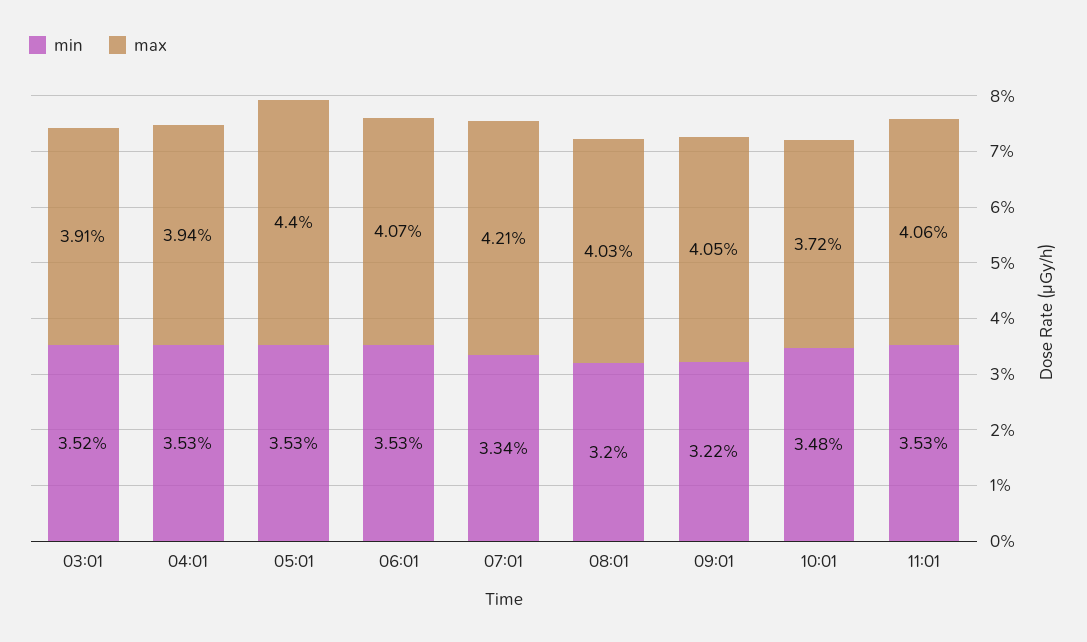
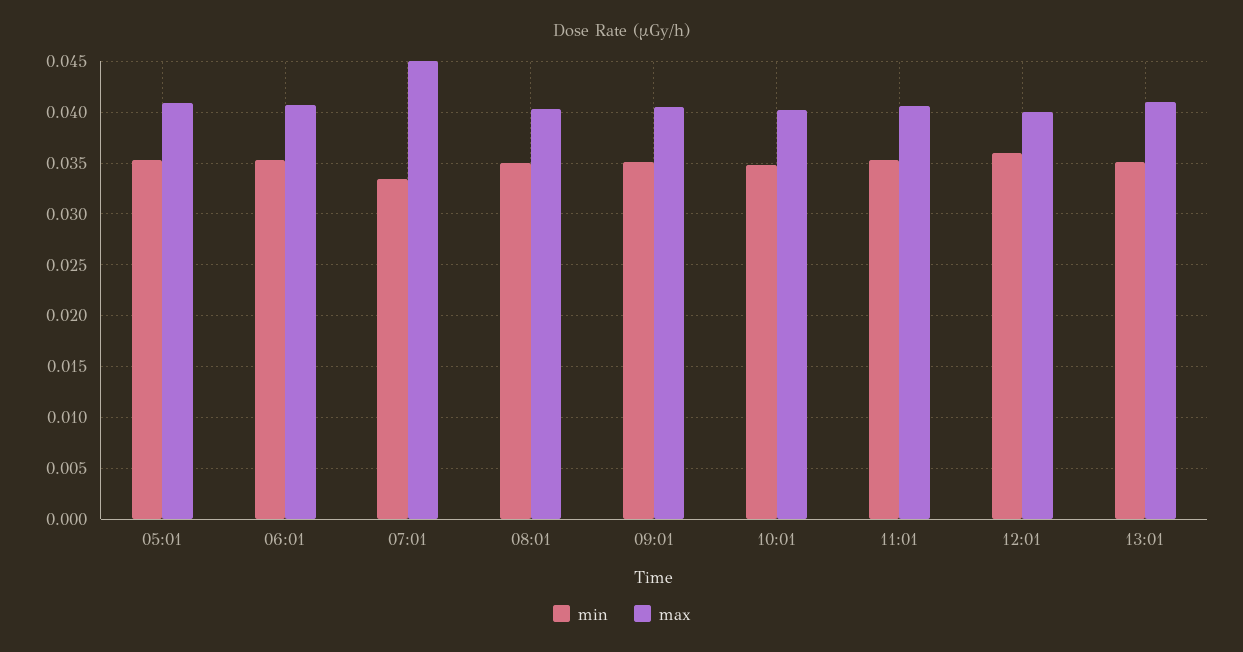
min, 03:01: 0.0352 -> none
max, 03:01: 0.0391 -> none
min, 04:01: 0.0353 -> none
max, 04:01: 0.0394 -> none
max, 05:01: 0.044 -> 0.041
max, 07:01: 0.0421 -> 0.045
min, 08:01: 0.032 -> 0.035
min, 09:01: 0.0322 -> 0.035
max, 10:01: 0.0372 -> 0.04
min, 12:01: none -> 0.036
max, 12:01: none -> 0.04
min, 13:01: none -> 0.035
max, 13:01: none -> 0.041

